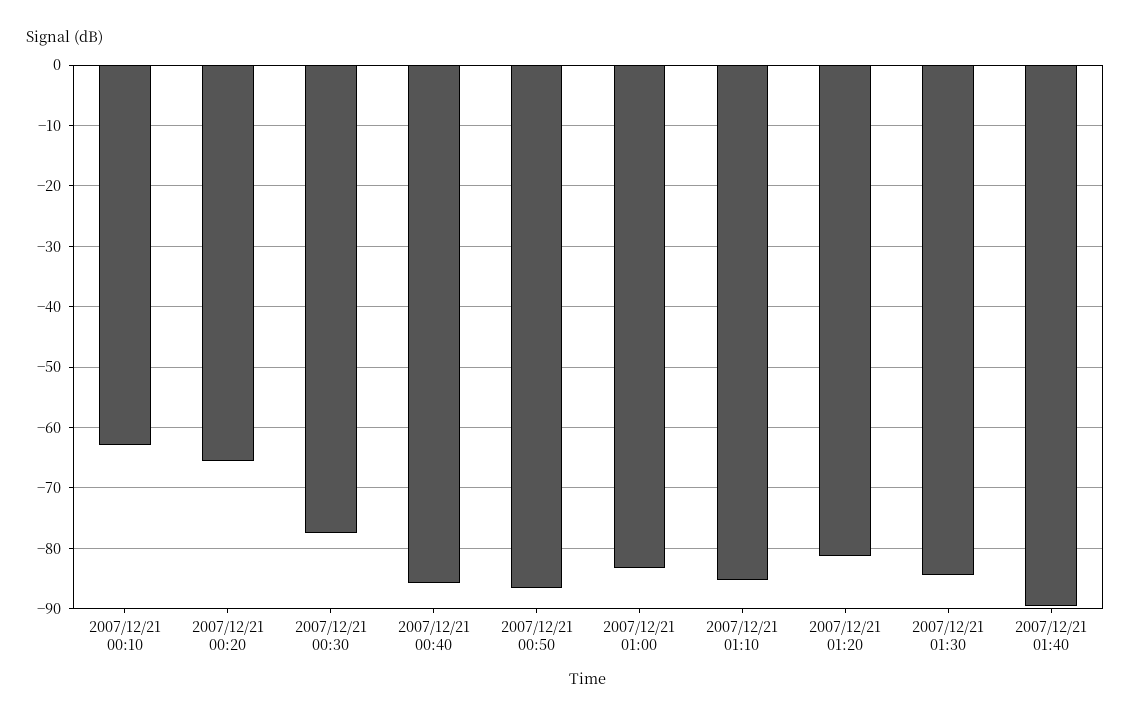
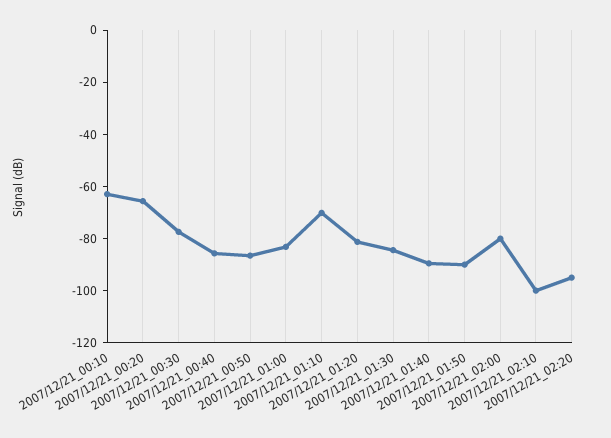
2007/12/21 01:10: -85 -> -70
2007/12/21_01:50: none -> -90
2007/12/21_02:00: none -> -80
2007/12/21_02:10: none -> -100
2007/12/21_02:20: none -> -95

